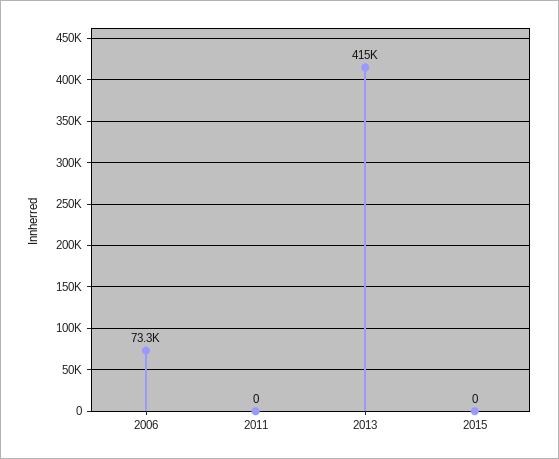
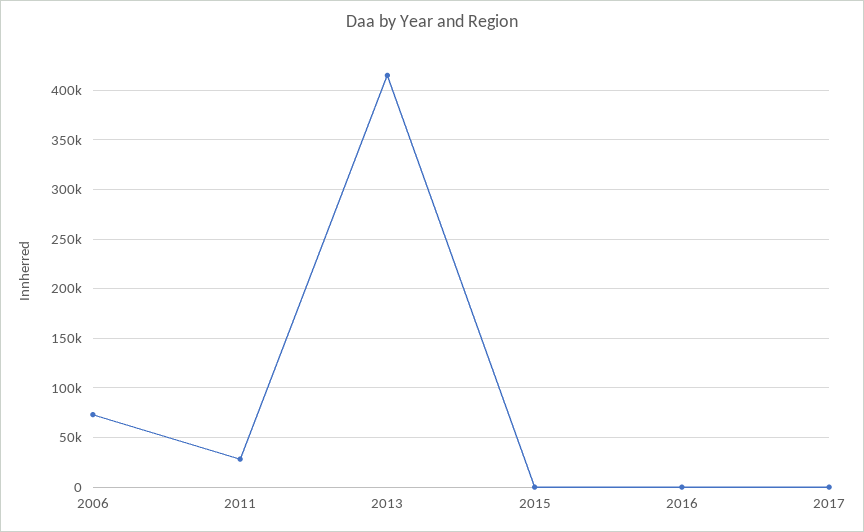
2011: 0 -> 30000
2016: none -> 0
2017: none -> 0

